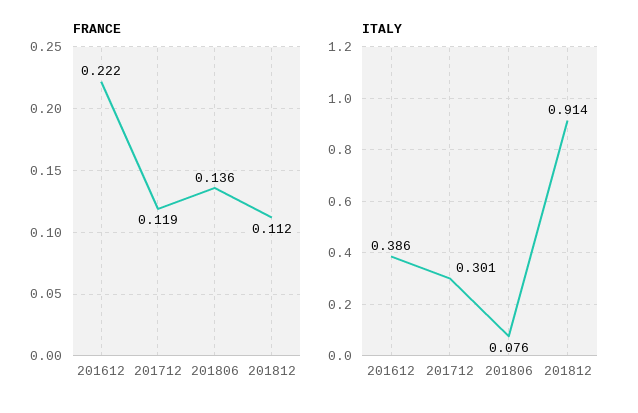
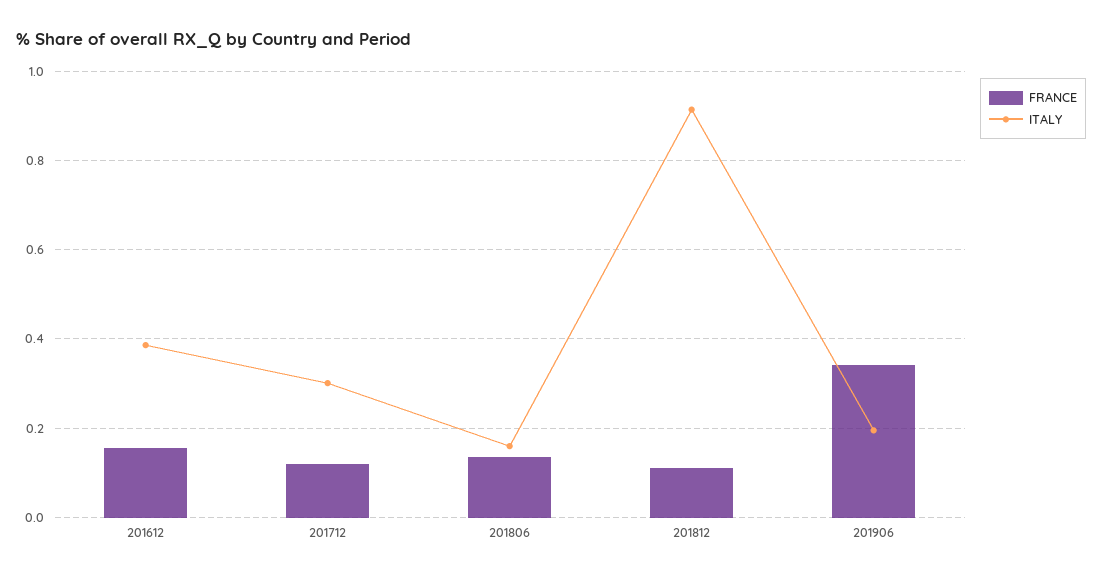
FRANCE, 201612: 0.222 -> 0.16
ITALY, 201806: 0.076 -> 0.16
FRANCE, 201906: none -> 0.34
ITALY, 201906: none -> 0.2

